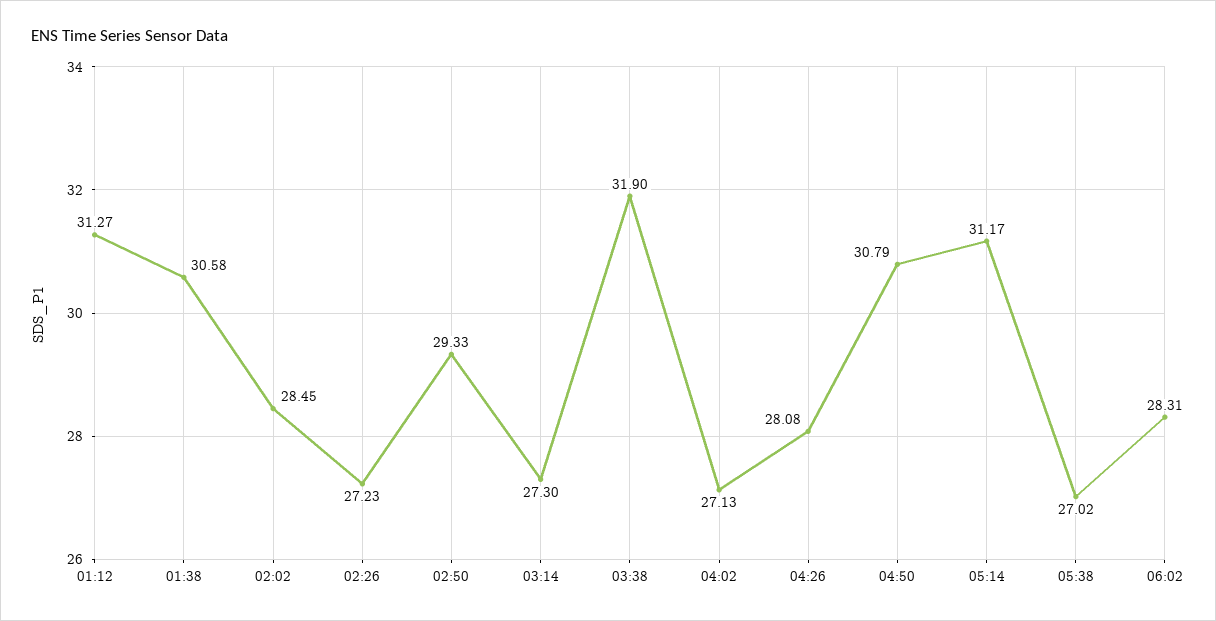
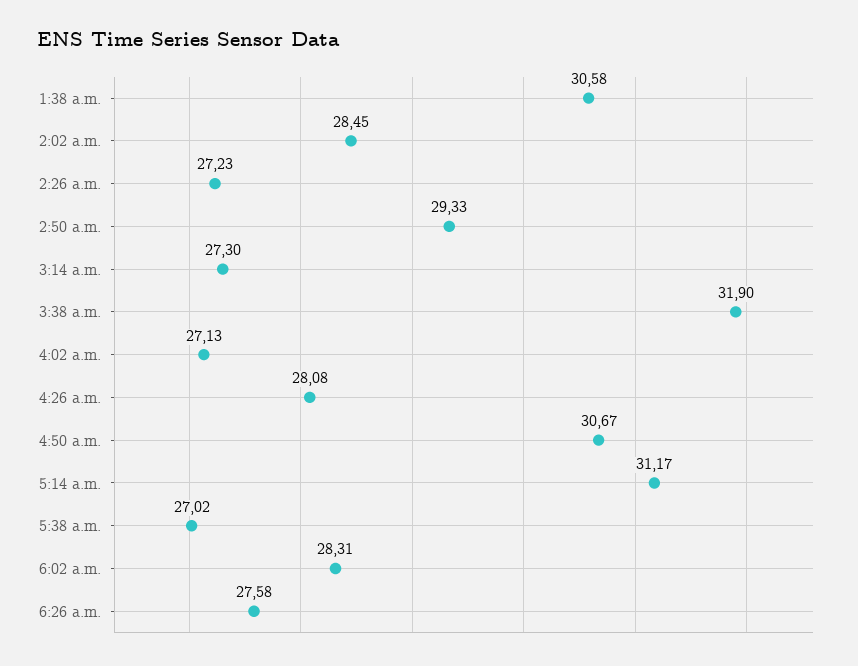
01:12: 31.27 -> none
04:50: 30.79 -> 30.67
6:26 a.m.: none -> 27.58

